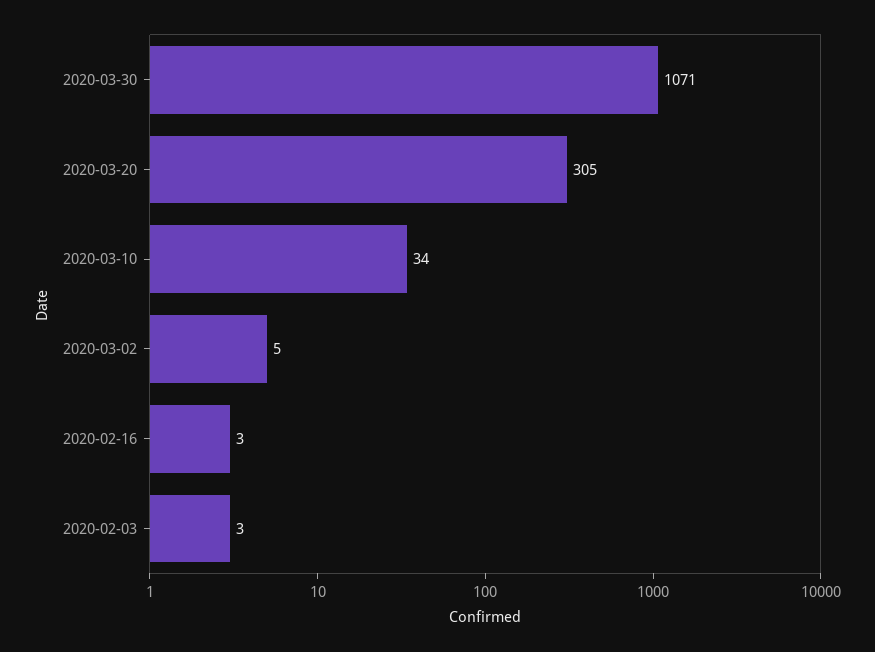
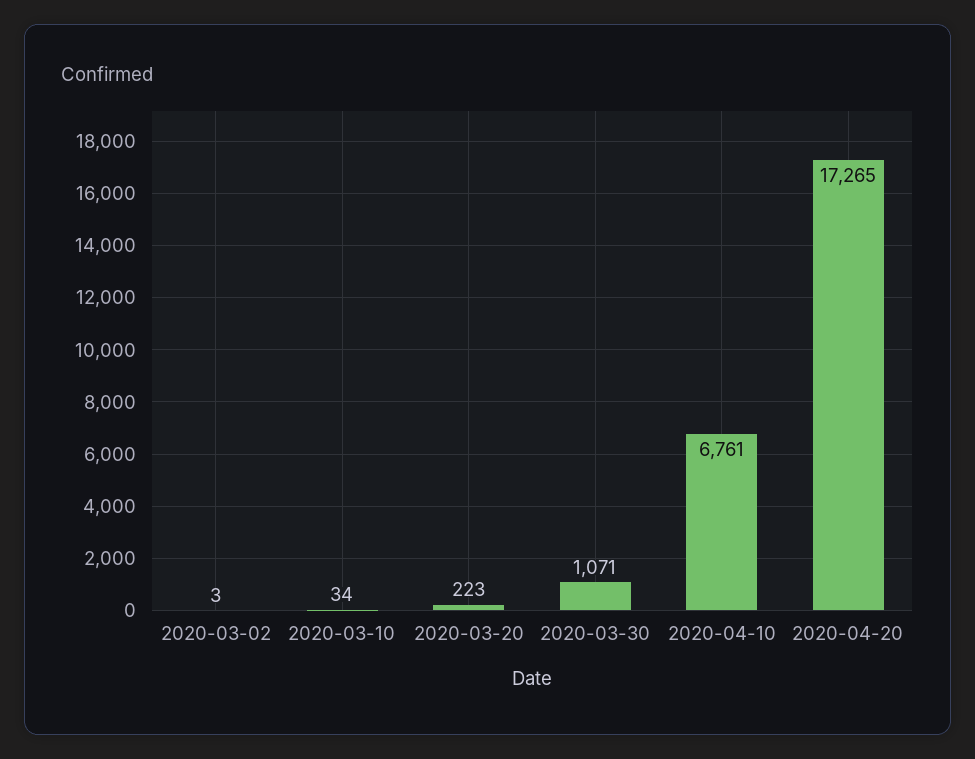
2020-03-20: 305 -> 223
2020-03-02: 5 -> 3
2020-02-16: 3 -> none
2020-02-03: 3 -> none
2020-04-10: none -> 6761
2020-04-20: none -> 17265

